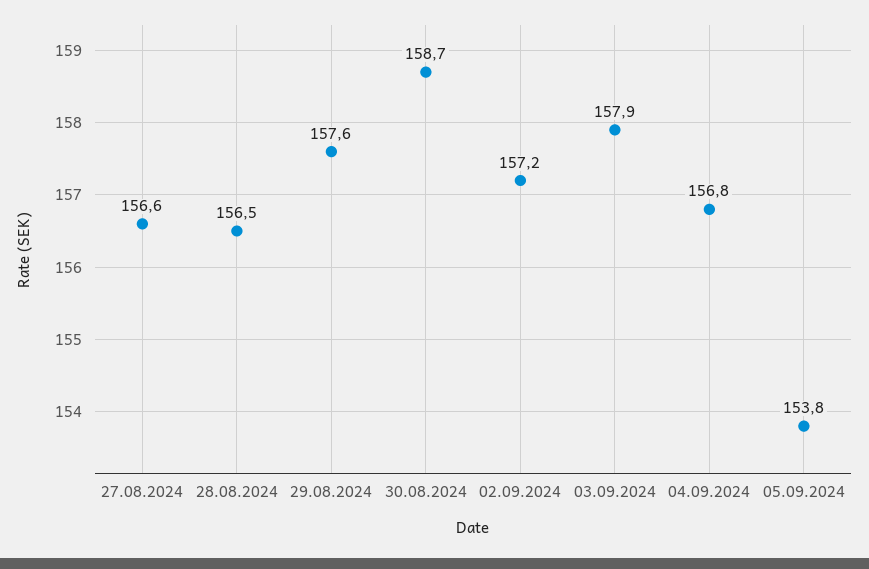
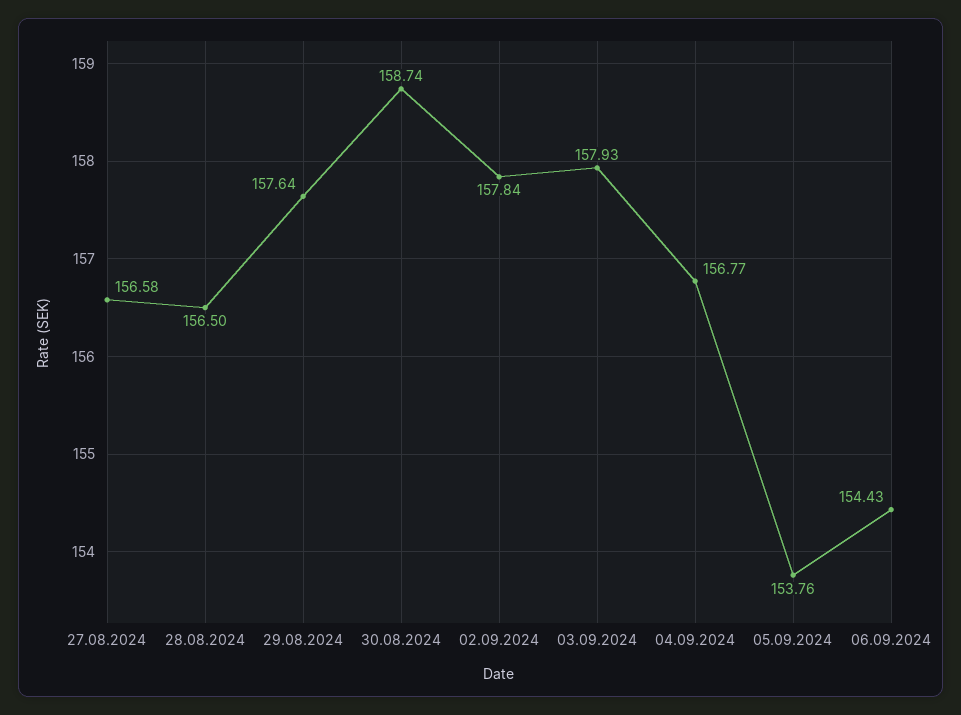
02.09.2024: 157.2 -> 157.84
06.09.2024: none -> 154.43

